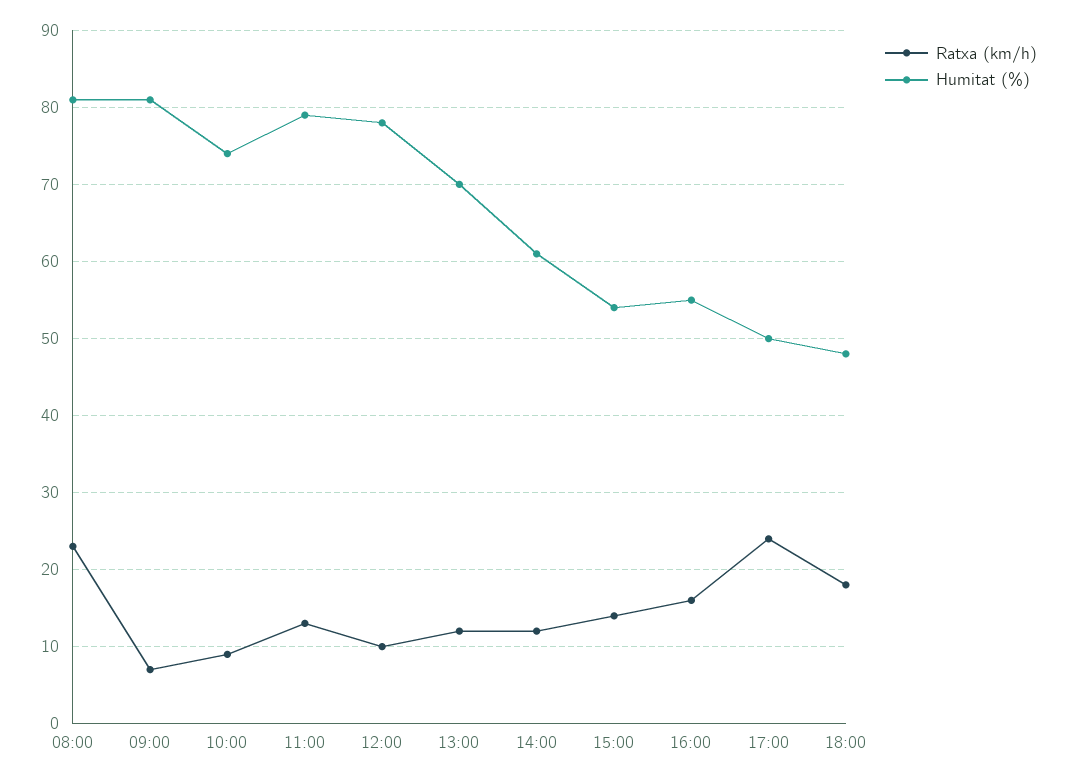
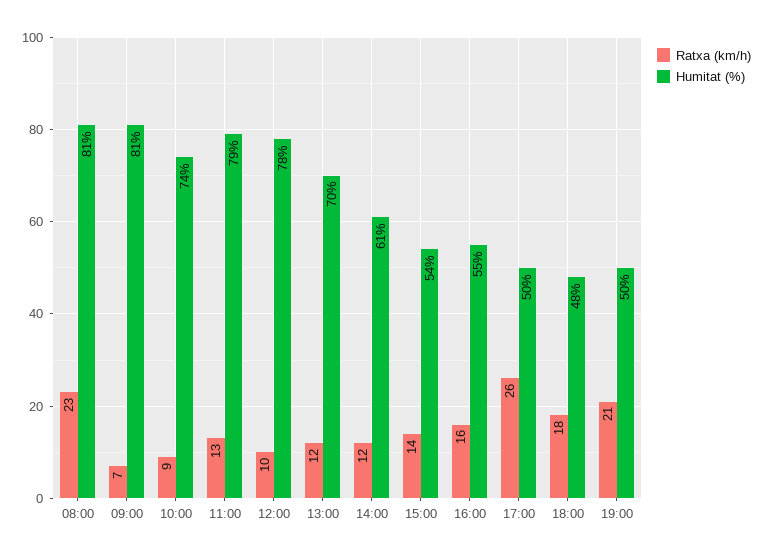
Ratxa (km/h), 17:00: 24 -> 26
Ratxa (km/h), 19:00: none -> 21
Humitat (%), 19:00: none -> 50

